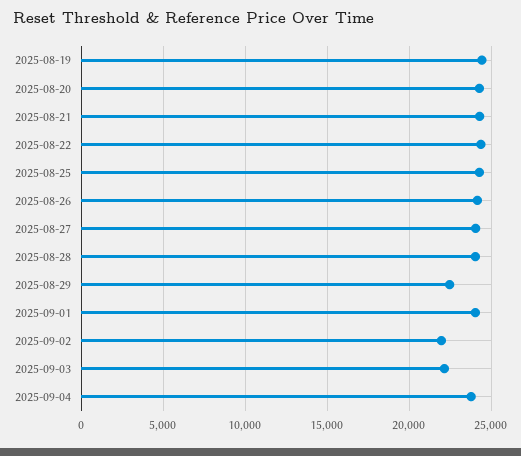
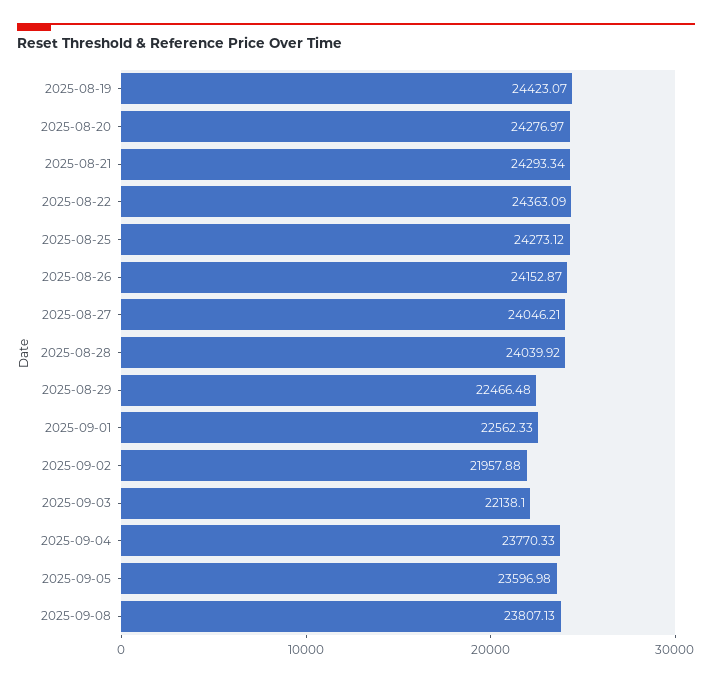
2025-09-01: 24000 -> 22562.33
2025-09-05: none -> 23596.98
2025-09-08: none -> 23807.13

